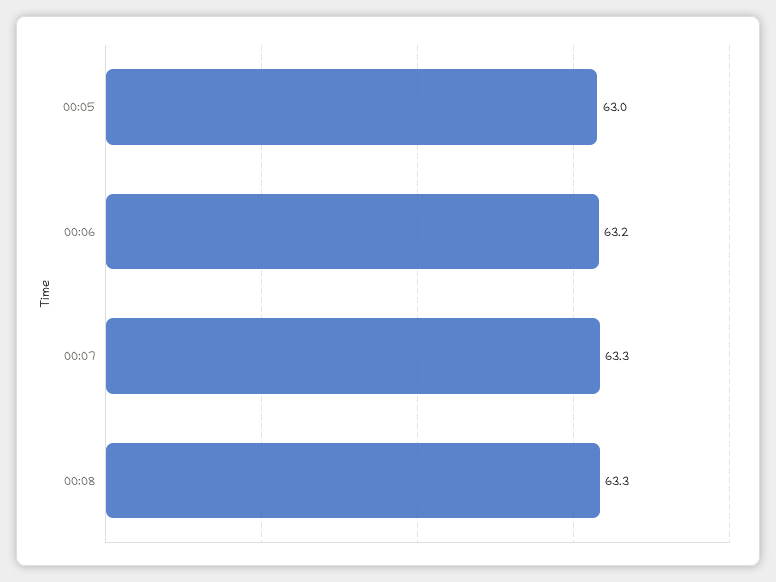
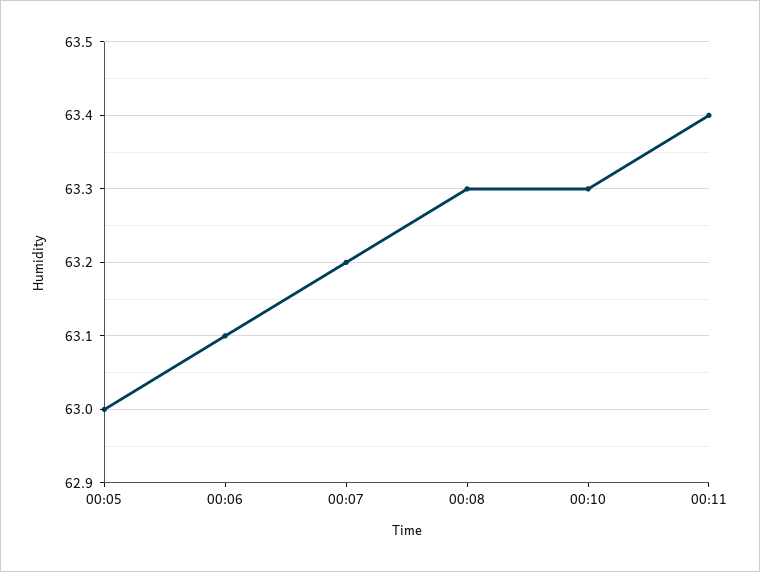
00:06: 63.2 -> 63.1
00:07: 63.3 -> 63.2
00:10: none -> 63.3
00:11: none -> 63.4

